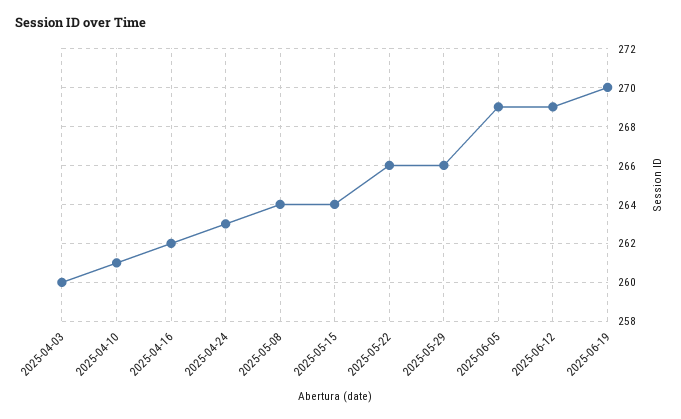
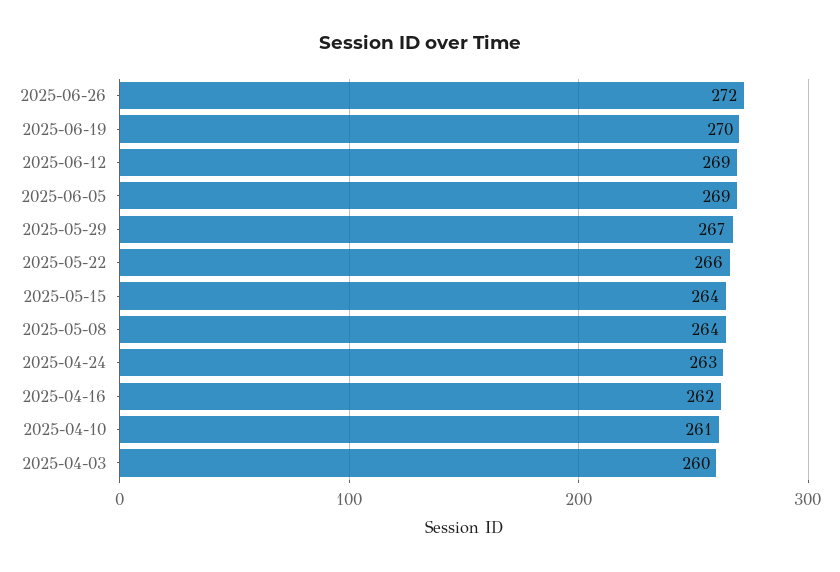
2025-05-29: 266 -> 267
2025-06-26: none -> 272

